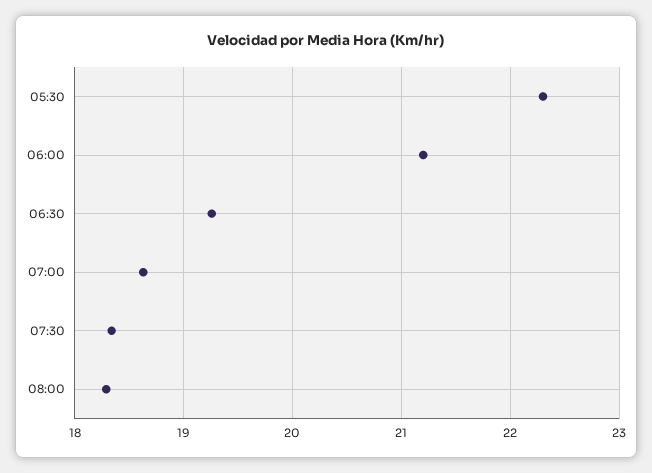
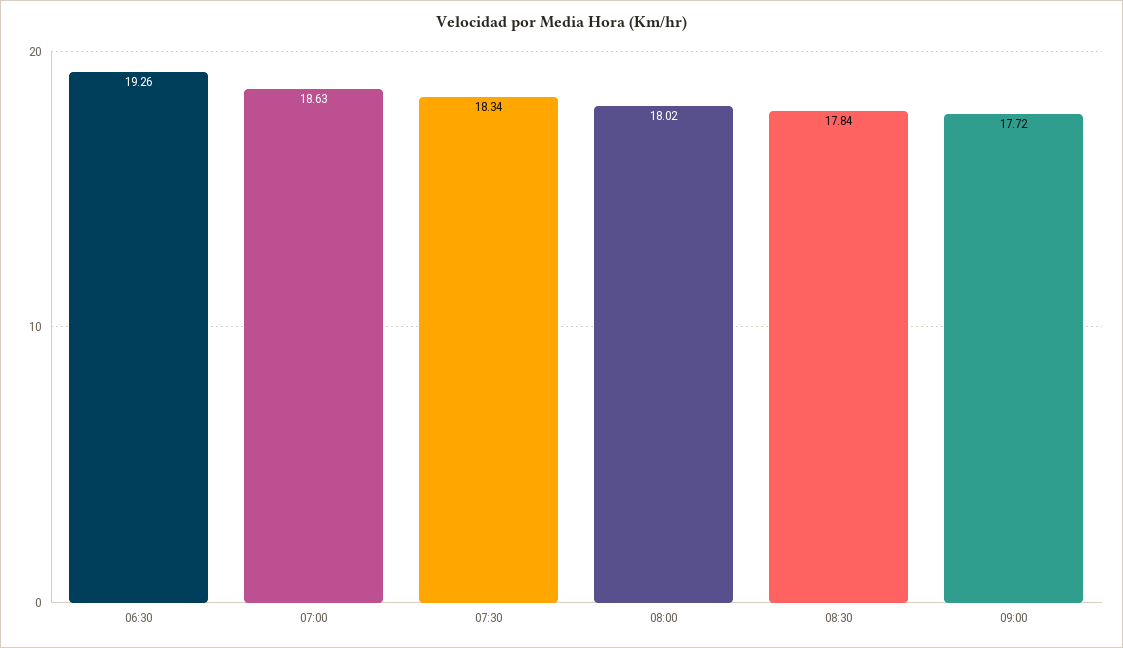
05:30: 22.3 -> none
06:00: 21.2 -> none
08:00: 18.3 -> 18.02
08:30: none -> 17.84
09:00: none -> 17.72

